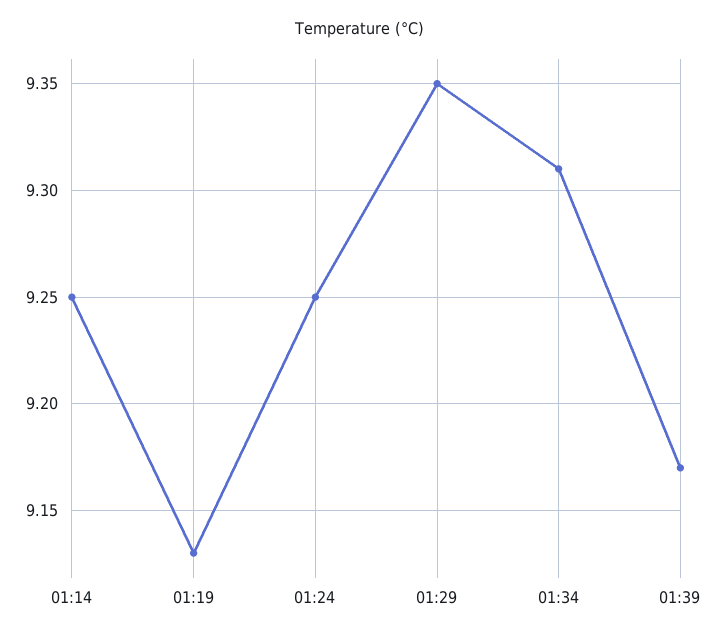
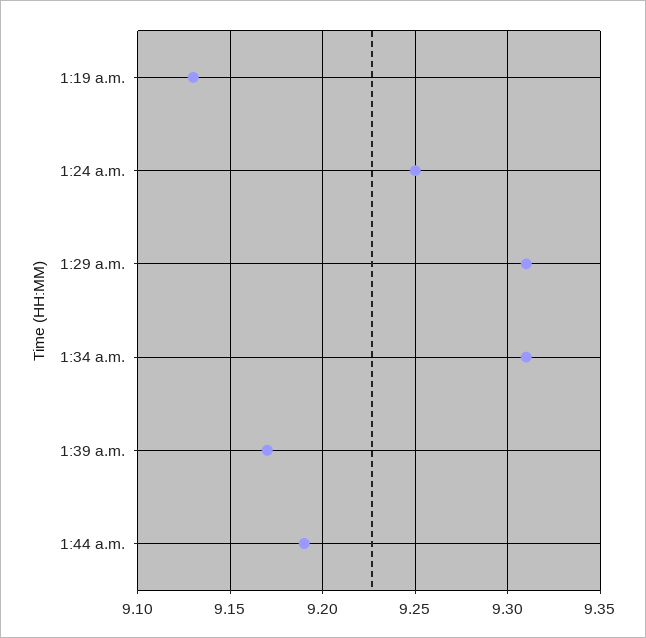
01:14: 9.25 -> none
01:29: 9.35 -> 9.31
1:44 a.m.: none -> 9.19

